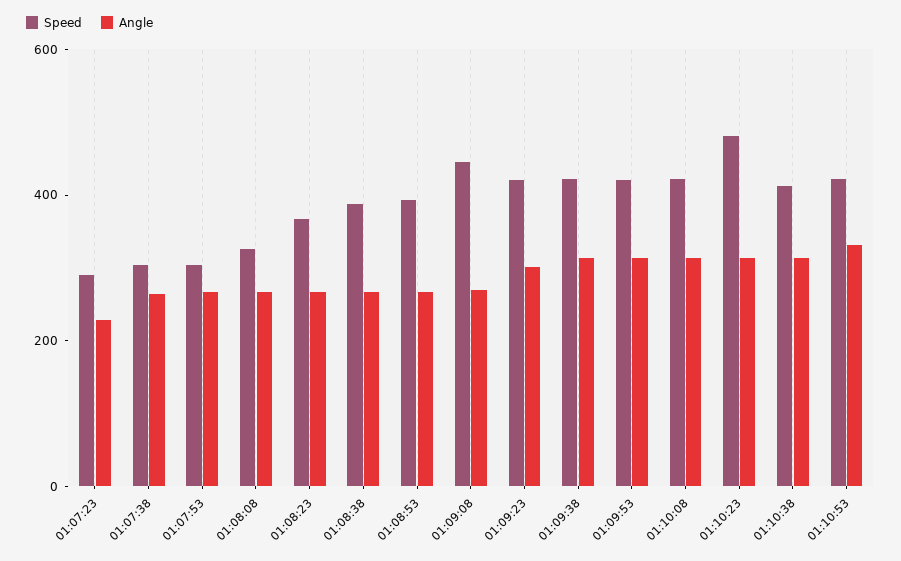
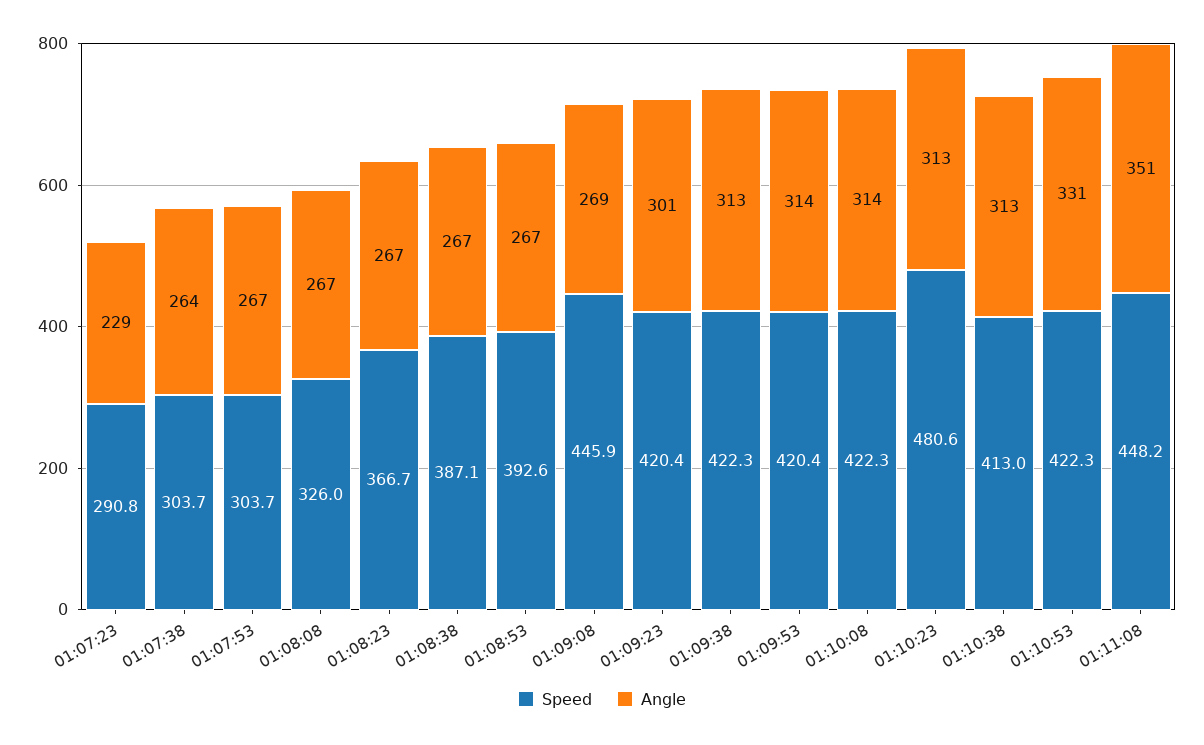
Speed, 01:11:08: none -> 448.2
Angle, 01:11:08: none -> 351

